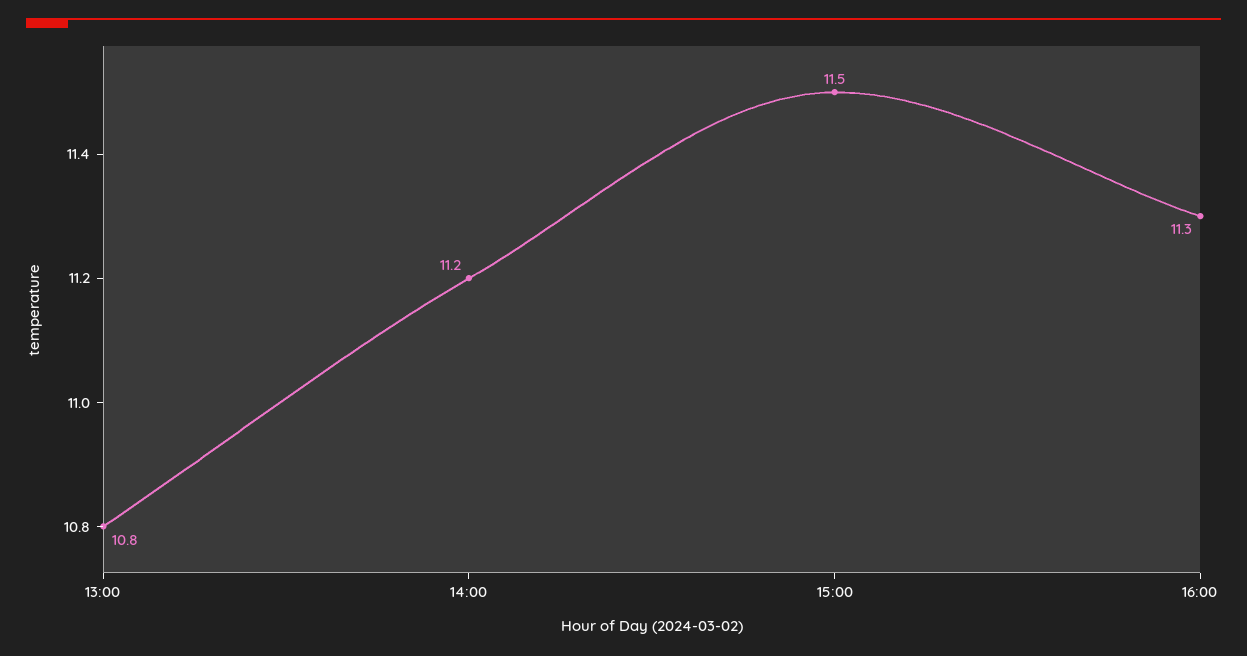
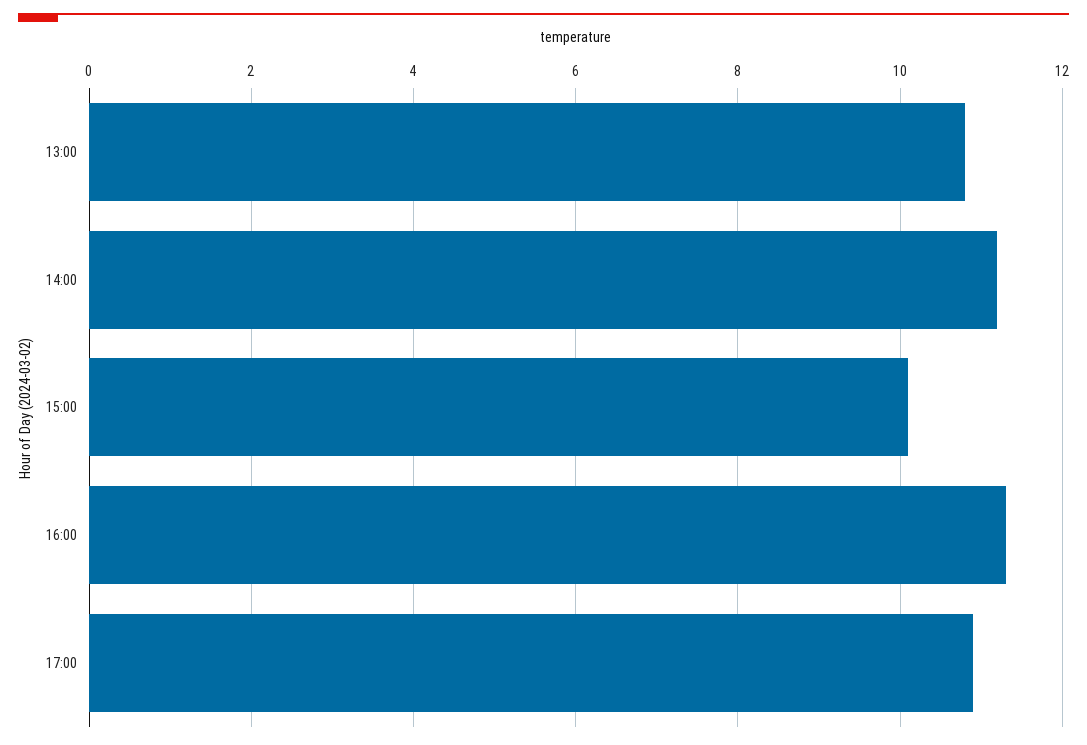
15:00: 11.5 -> 10
17:00: none -> 11

